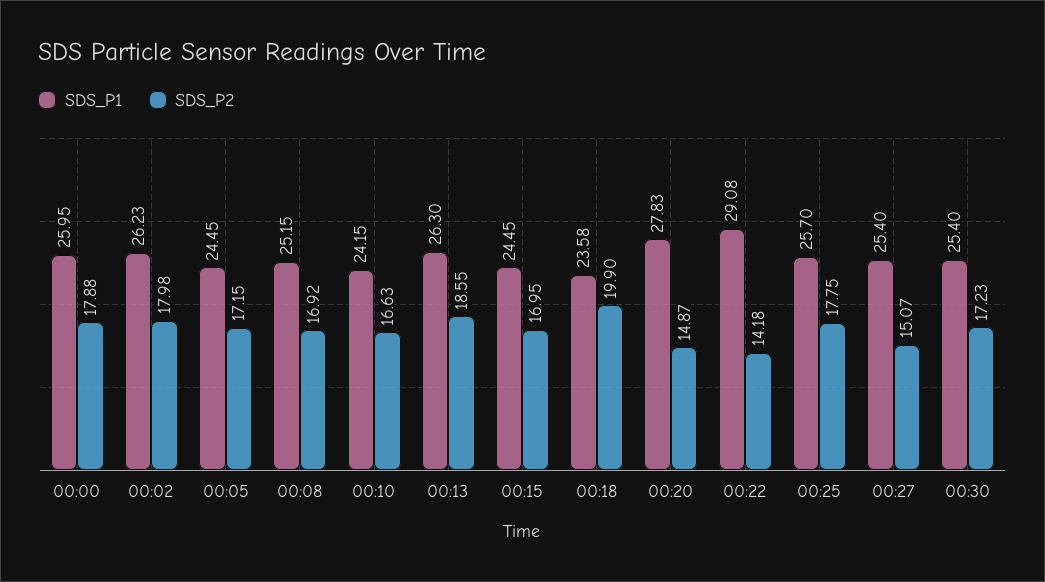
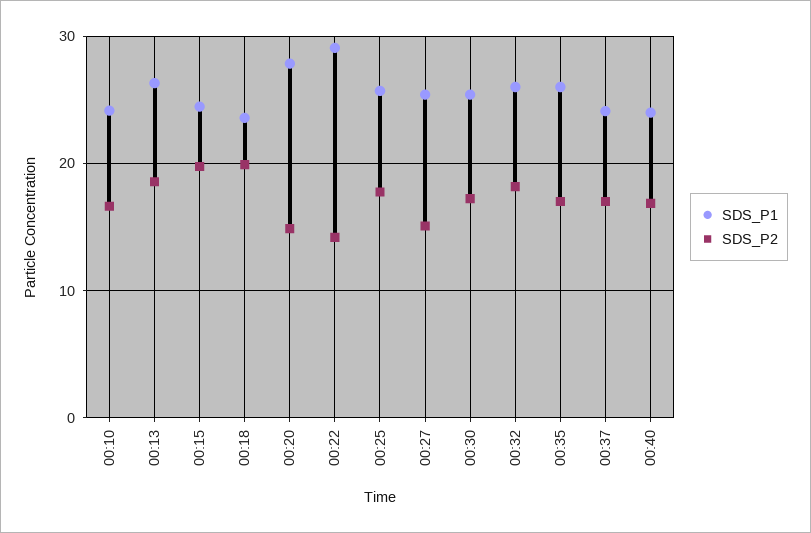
SDS_P1, 00:00: 25.95 -> none
SDS_P2, 00:00: 17.88 -> none
SDS_P1, 00:02: 26.23 -> none
SDS_P2, 00:02: 17.98 -> none
SDS_P1, 00:05: 24.45 -> none
SDS_P2, 00:05: 17.15 -> none
SDS_P1, 00:08: 25.15 -> none
SDS_P2, 00:08: 16.92 -> none
SDS_P2, 00:15: 16.95 -> 20
SDS_P1, 00:32: none -> 26
SDS_P2, 00:32: none -> 18
SDS_P1, 00:35: none -> 26
SDS_P2, 00:35: none -> 17
SDS_P1, 00:37: none -> 24
SDS_P2, 00:37: none -> 17
SDS_P1, 00:40: none -> 24
SDS_P2, 00:40: none -> 17

